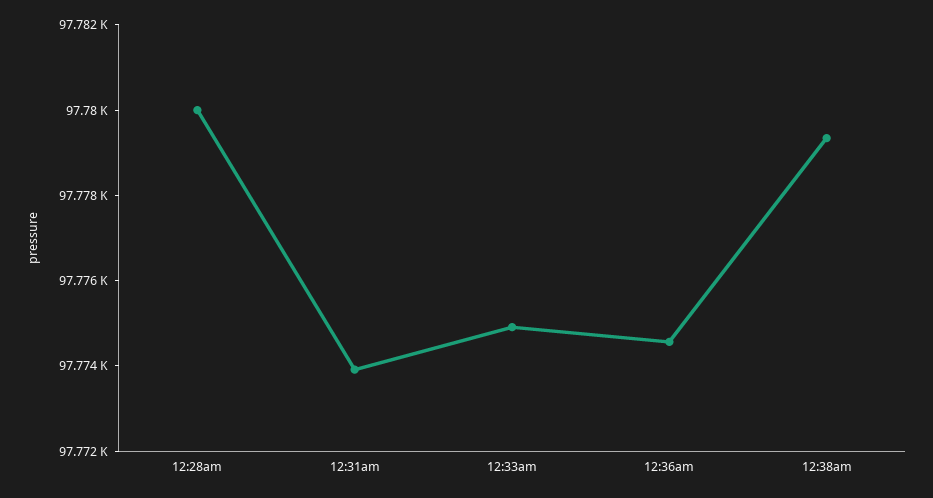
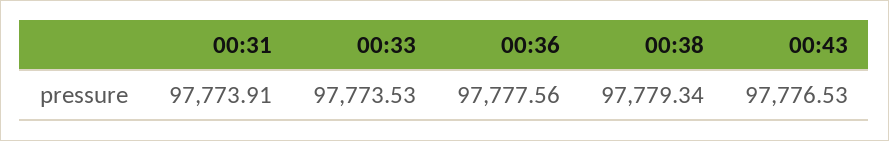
12:28am: 97780 -> none
12:33am: 97775 -> 97773.53
12:36am: 97774.5 -> 97777.56
00:43: none -> 97776.53

